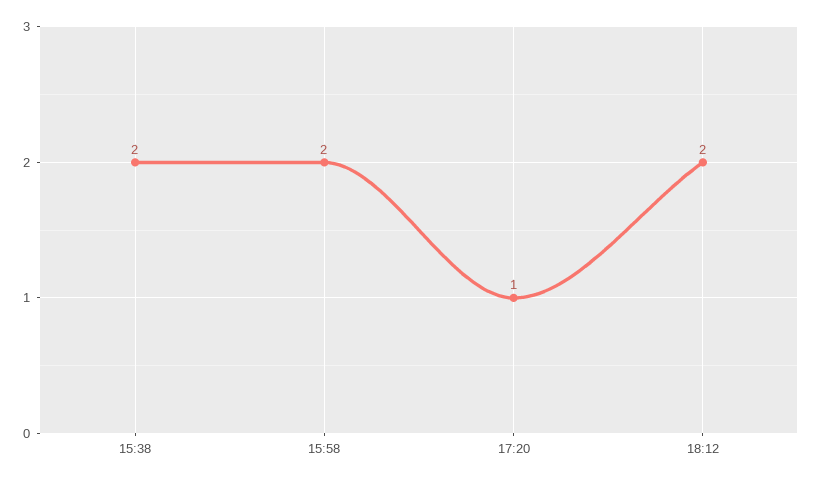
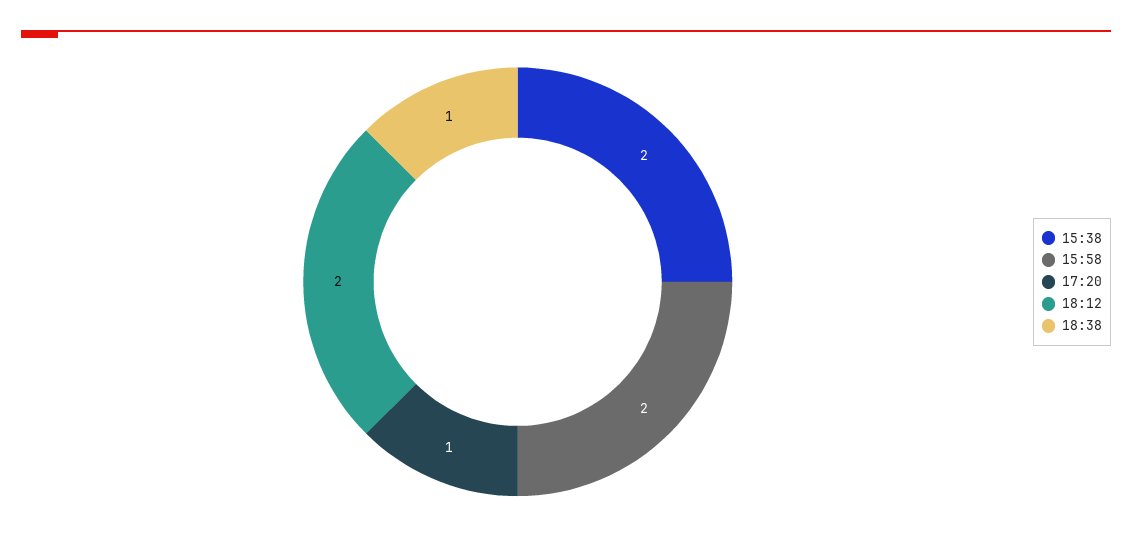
18:38: none -> 1

